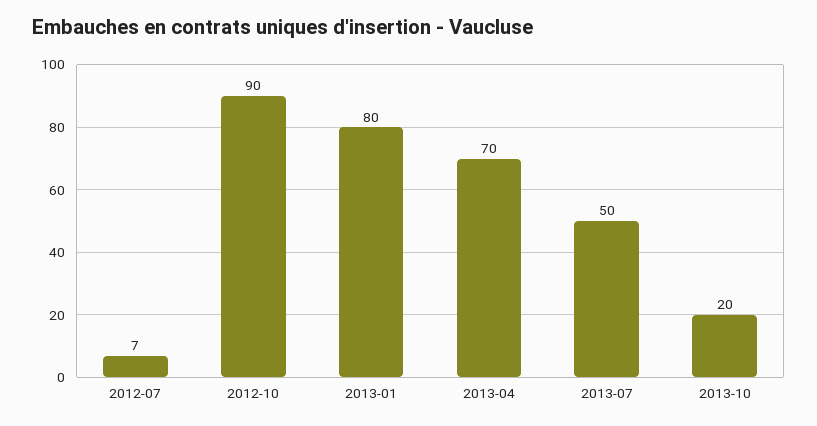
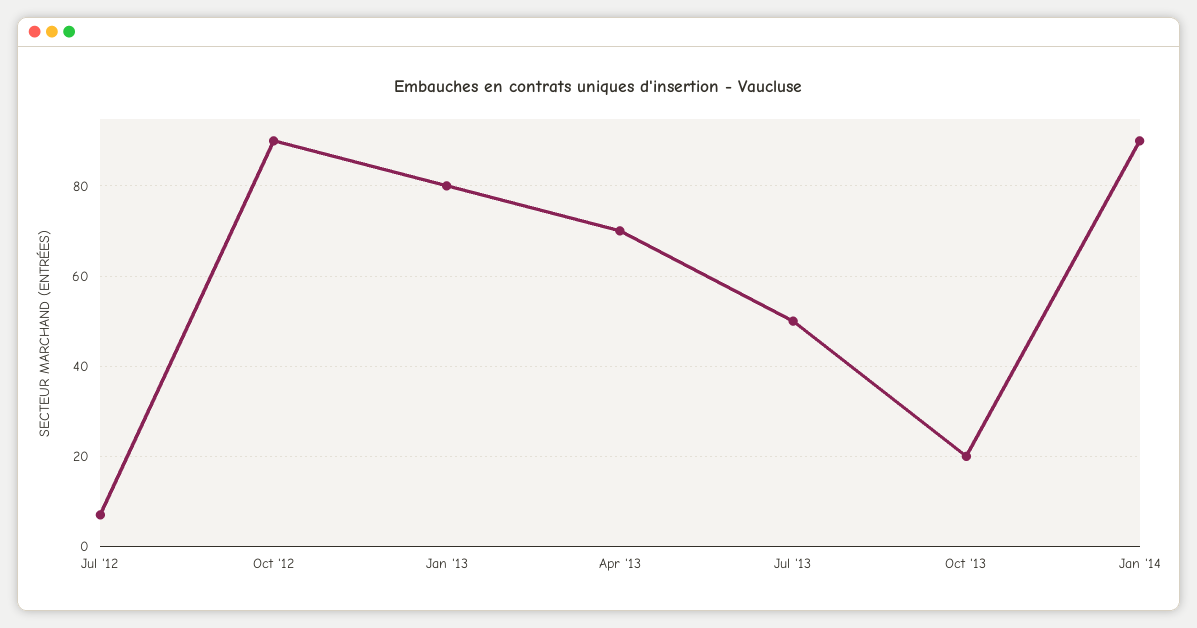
Jan '14: none -> 90

